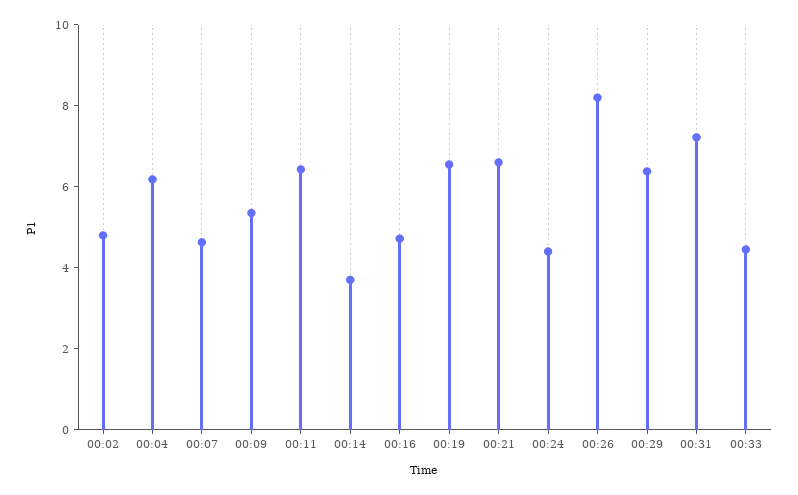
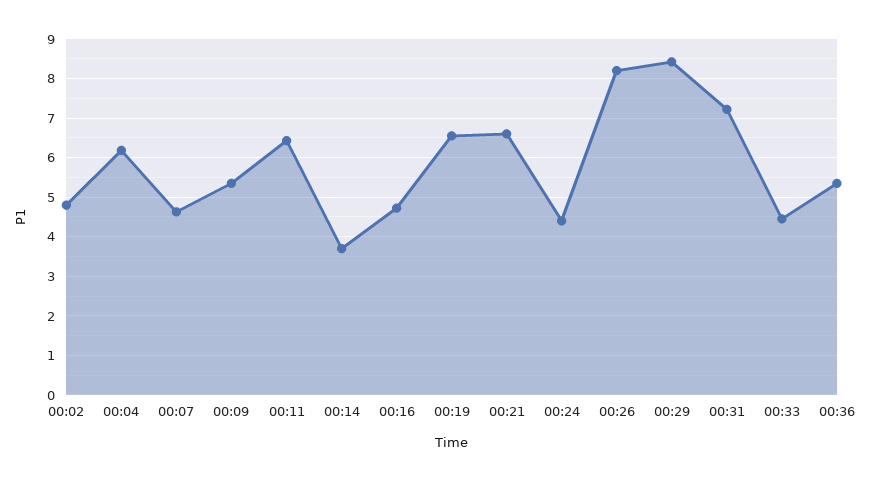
00:29: 6.5 -> 8.4
00:36: none -> 5.4

